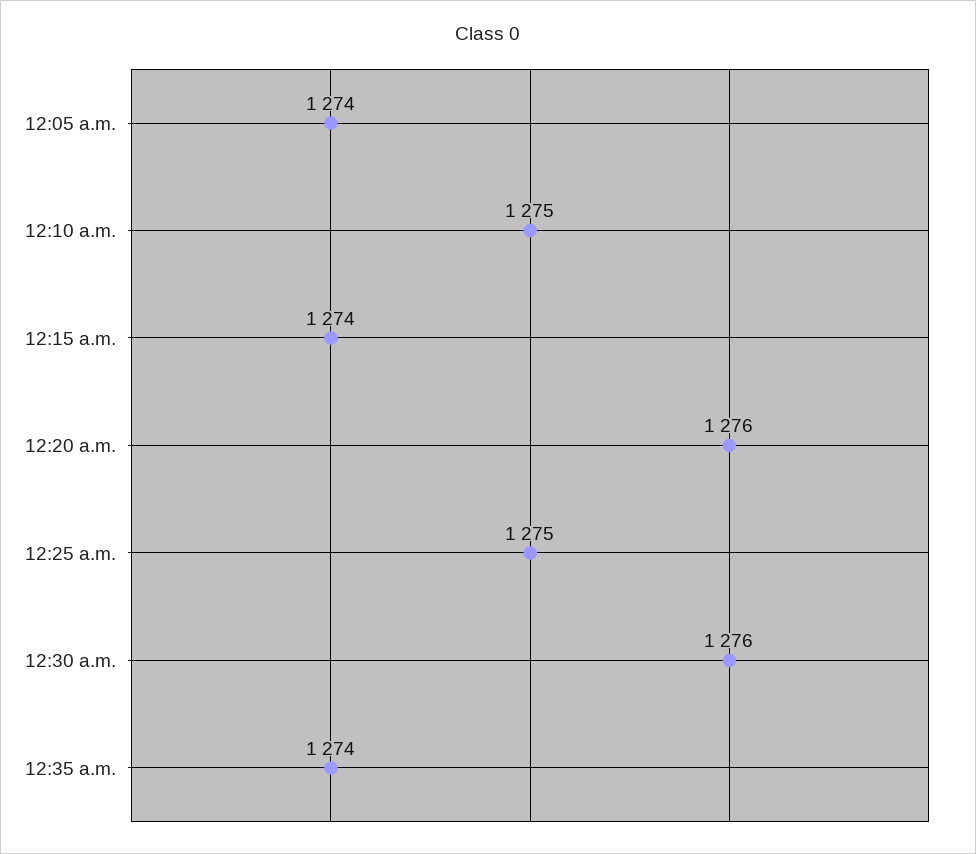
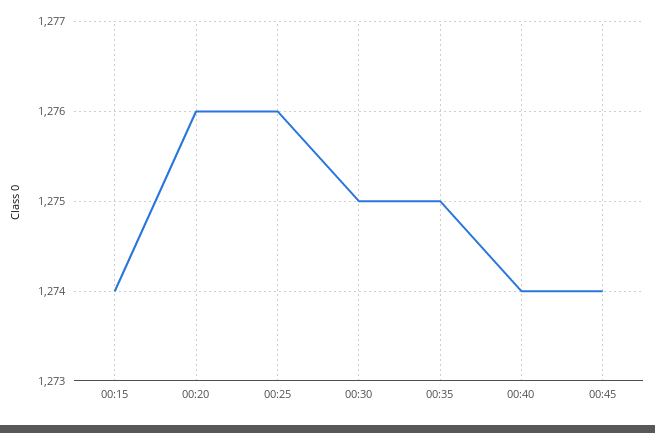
12:05 a.m.: 1274 -> none
12:10 a.m.: 1275 -> none
12:25 a.m.: 1275 -> 1276
12:30 a.m.: 1276 -> 1275
12:35 a.m.: 1274 -> 1275
00:40: none -> 1274
00:45: none -> 1274

